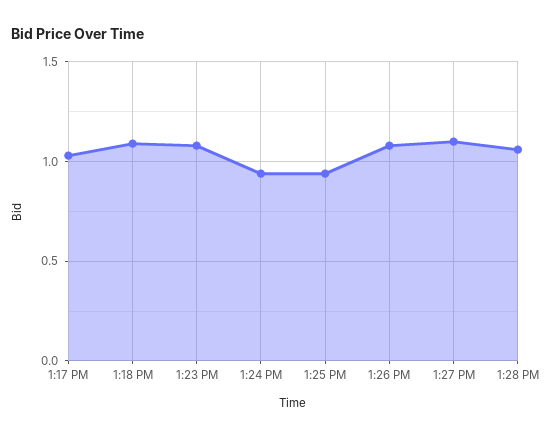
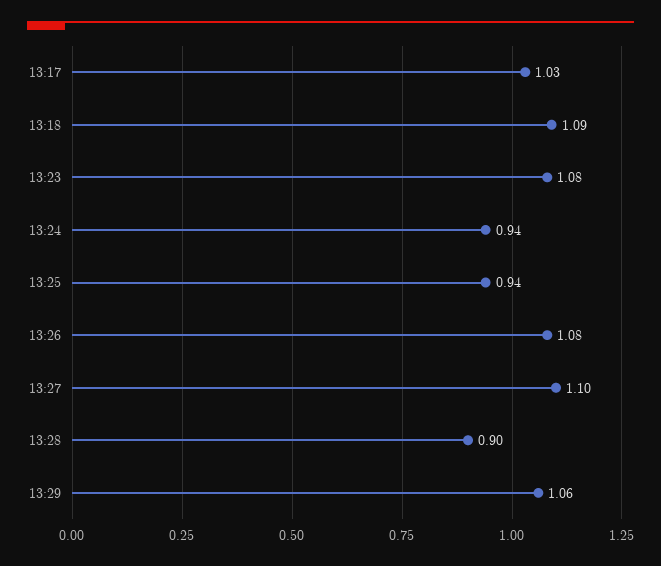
1:28 PM: 1.05 -> 0.9
13:29: none -> 1.06

